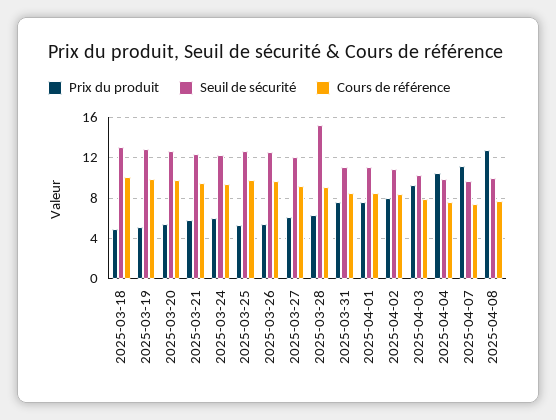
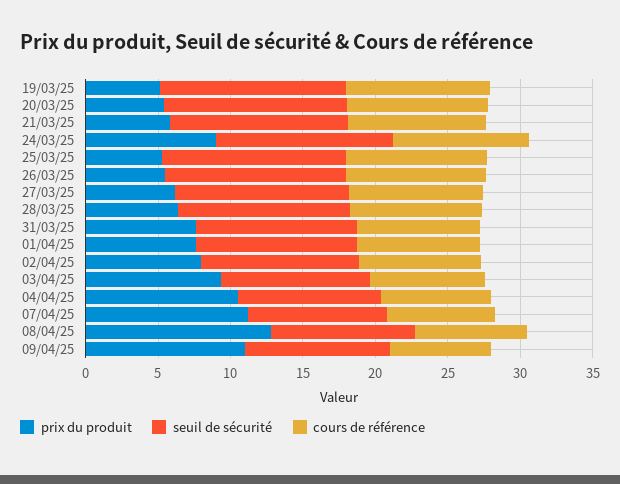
Prix du produit, 2025-03-18: 5 -> none
Seuil de sécurité, 2025-03-18: 13 -> none
Cours de référence, 2025-03-18: 10 -> none
Prix du produit, 2025-03-24: 6 -> 9
Seuil de sécurité, 2025-03-28: 15 -> 12
Prix du produit, 09/04/25: none -> 11
Seuil de sécurité, 09/04/25: none -> 10
Cours de référence, 09/04/25: none -> 7

